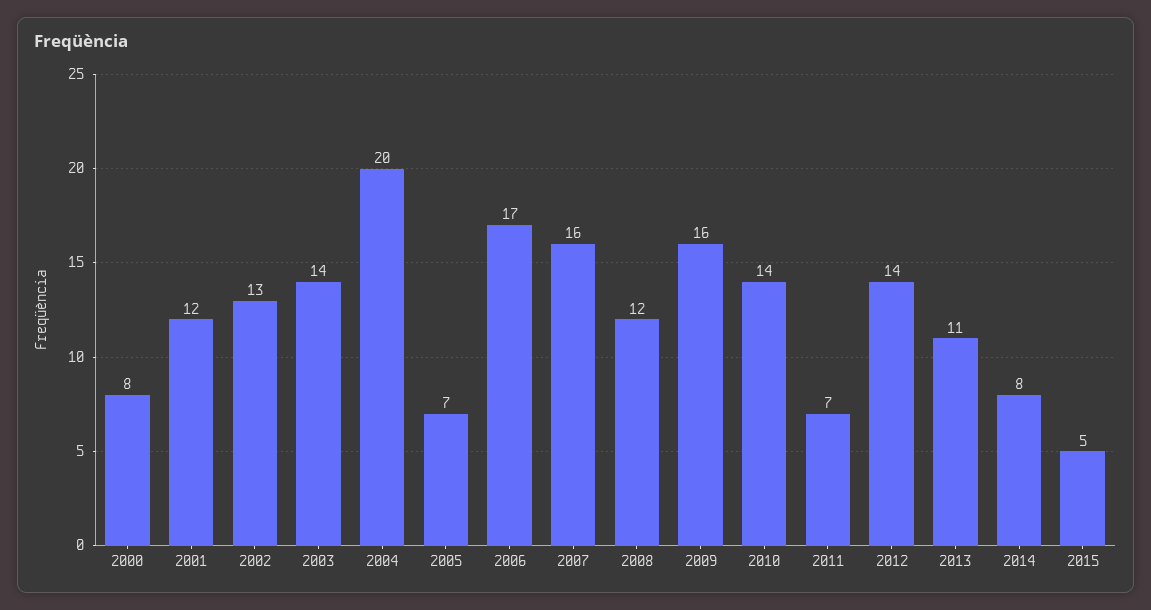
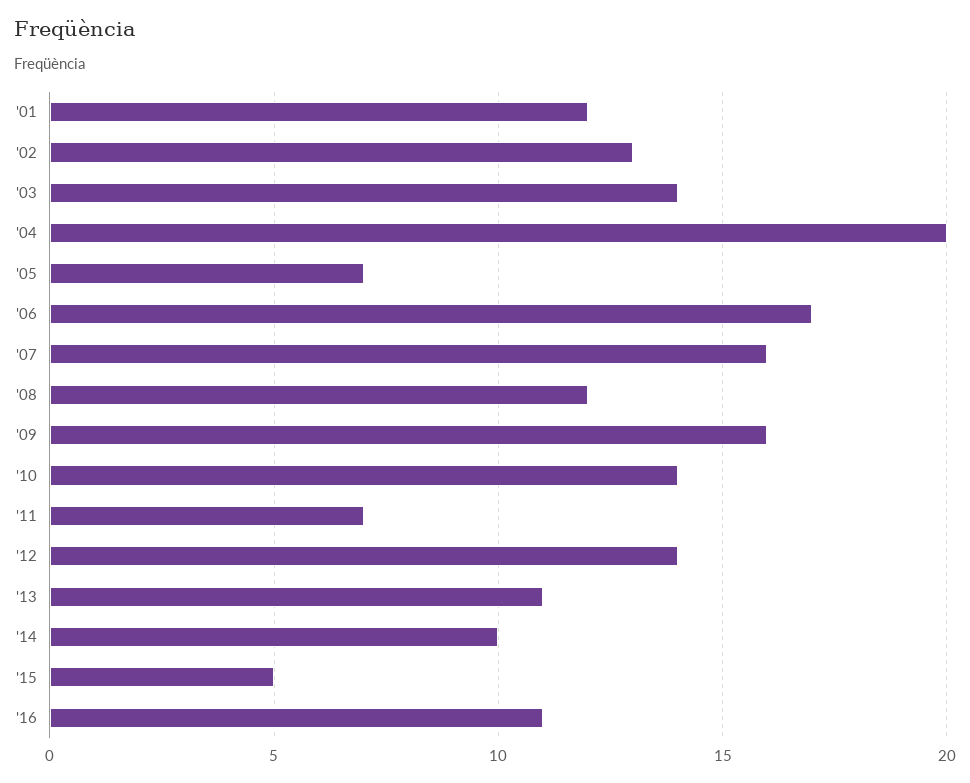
2000: 8 -> none
2014: 8 -> 10
'16: none -> 11

